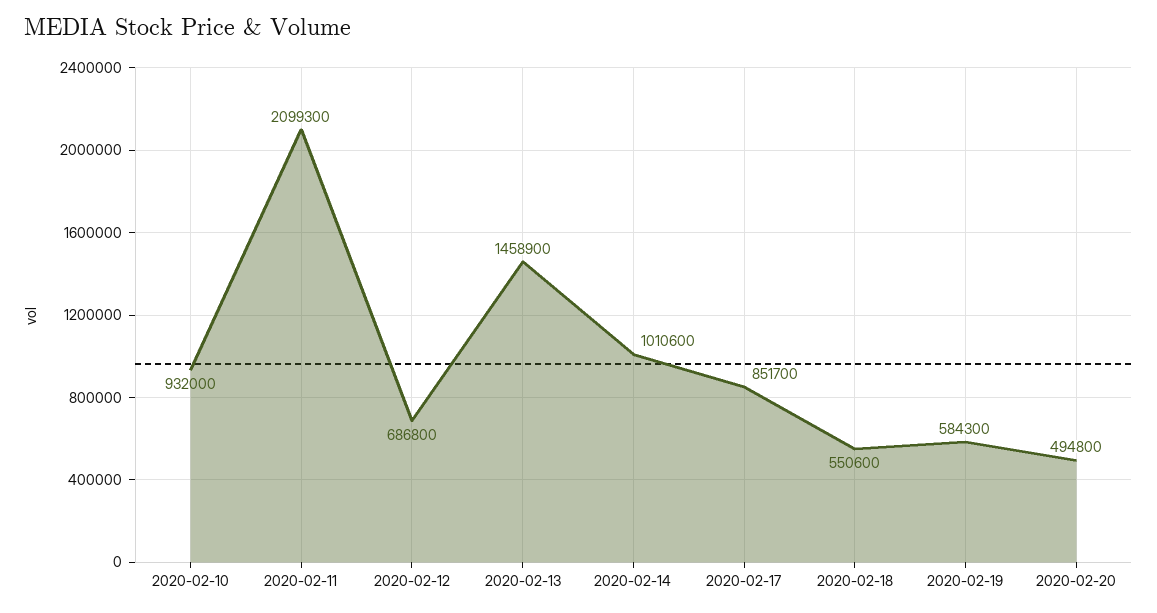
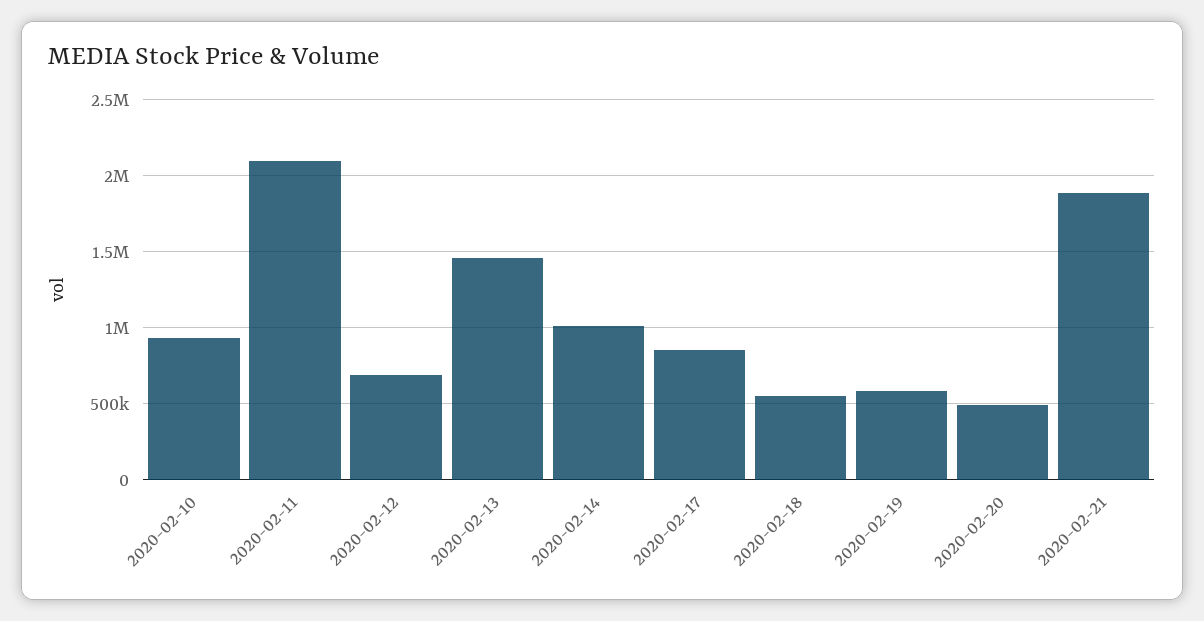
2020-02-21: none -> 1900000

